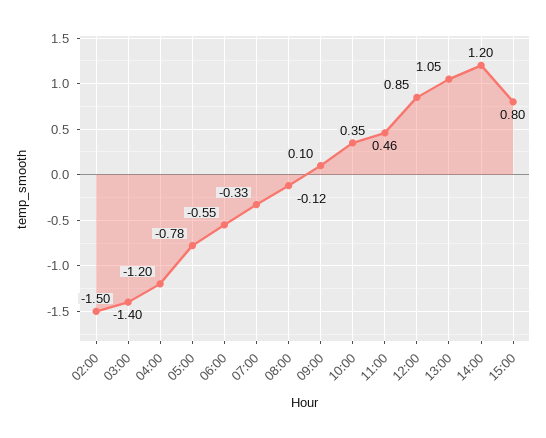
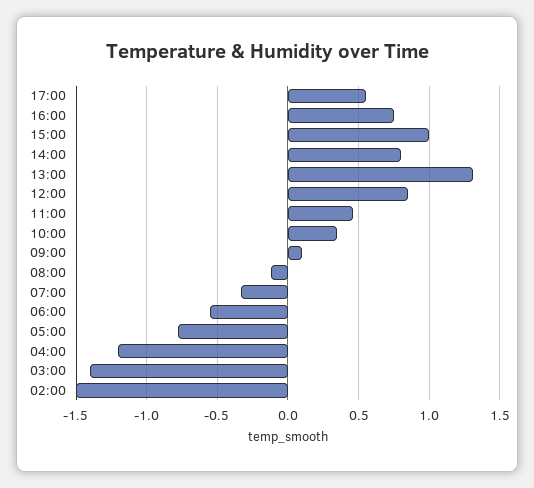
13:00: 1.05 -> 1.3
14:00: 1.2 -> 0.8
15:00: 0.8 -> 1
17:00: none -> 0.55
16:00: none -> 0.75

